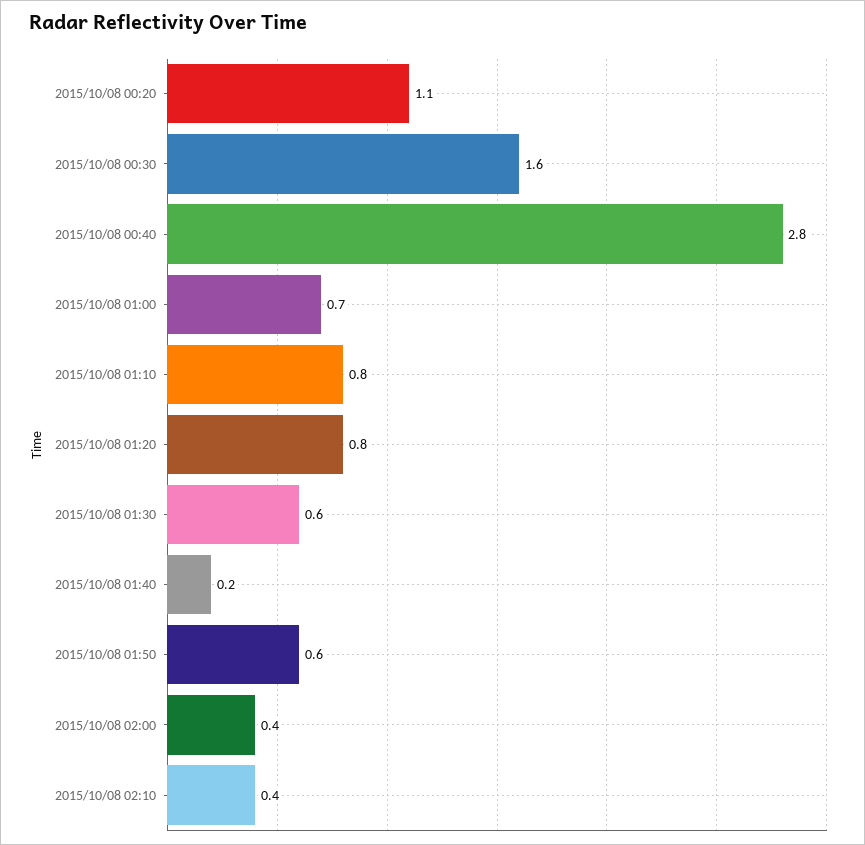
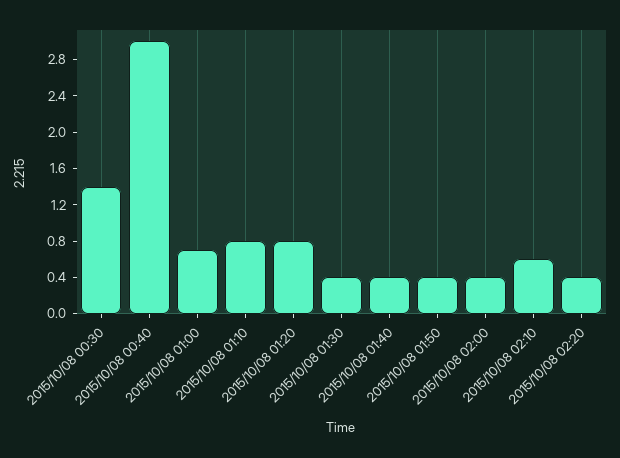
2015/10/08 00:20: 1.1 -> none
2015/10/08 00:30: 1.6 -> 1.4
2015/10/08 00:40: 2.8 -> 3
2015/10/08 01:30: 0.6 -> 0.4
2015/10/08 01:40: 0.2 -> 0.4
2015/10/08 01:50: 0.6 -> 0.4
2015/10/08 02:10: 0.4 -> 0.6
2015/10/08 02:20: none -> 0.4

